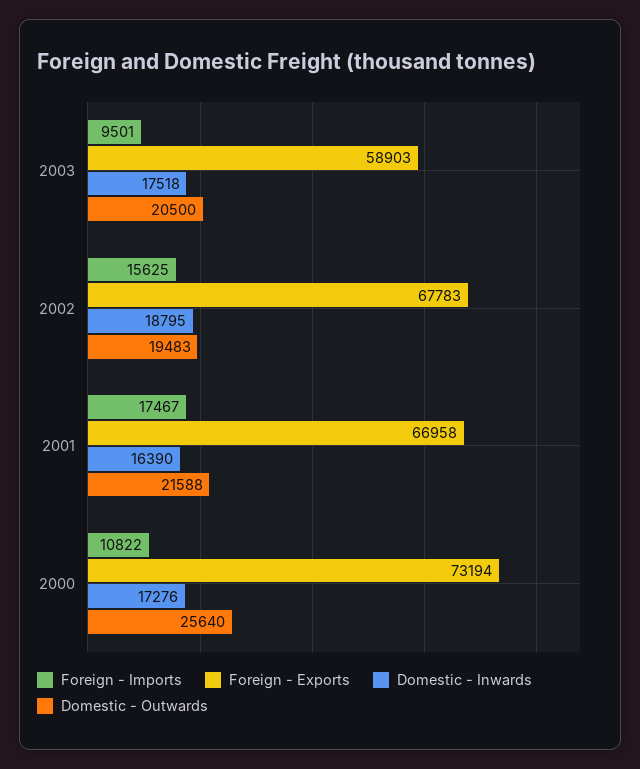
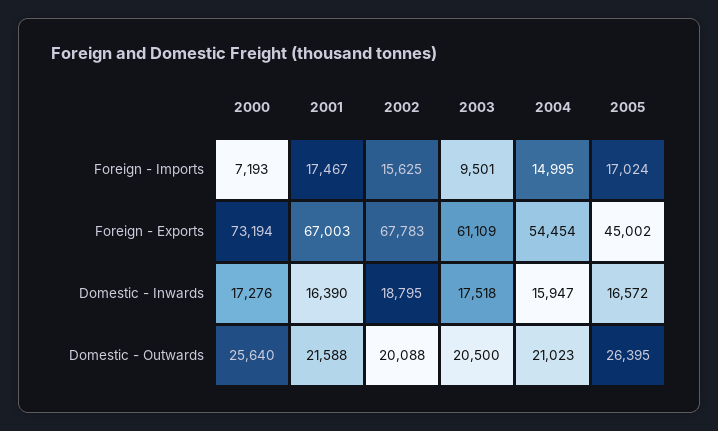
Foreign - Exports, 2003: 58903 -> 61109
Domestic - Outwards, 2002: 19483 -> 20088
Foreign - Exports, 2001: 66958 -> 67003
Foreign - Imports, 2000: 10822 -> 7193
Foreign - Imports, 2004: none -> 14995
Foreign - Imports, 2005: none -> 17024
Foreign - Exports, 2004: none -> 54454
Foreign - Exports, 2005: none -> 45002
Domestic - Inwards, 2004: none -> 15947
Domestic - Inwards, 2005: none -> 16572
Domestic - Outwards, 2004: none -> 21023
Domestic - Outwards, 2005: none -> 26395

